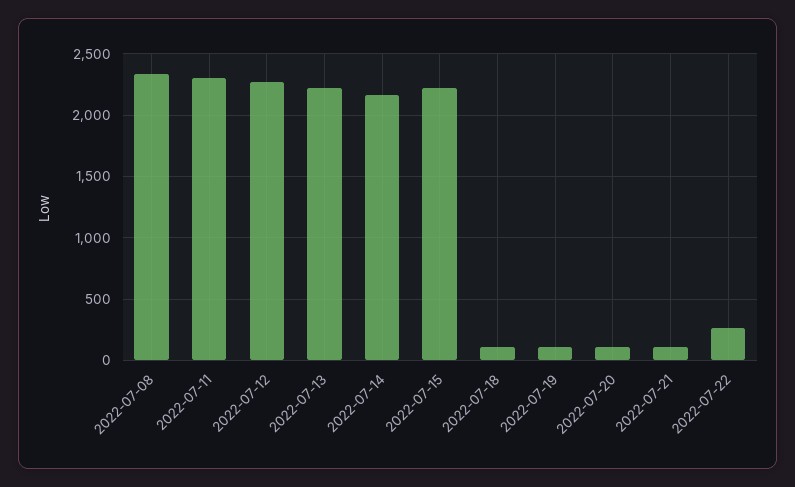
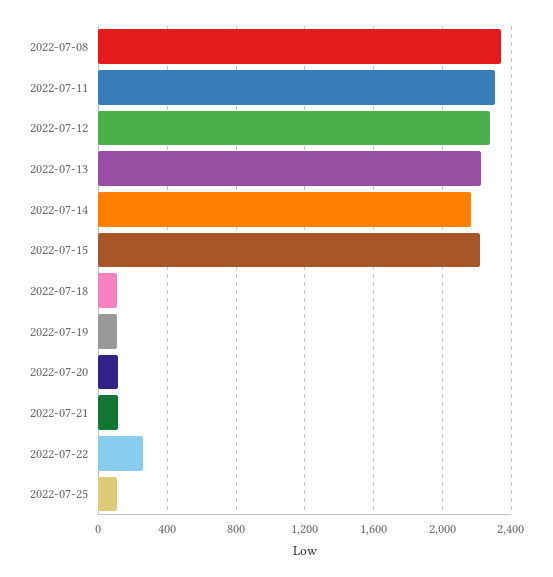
2022-07-25: none -> 100

